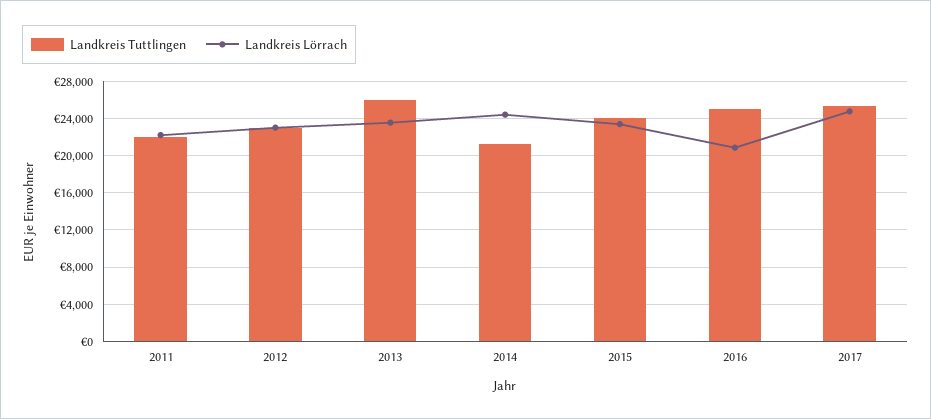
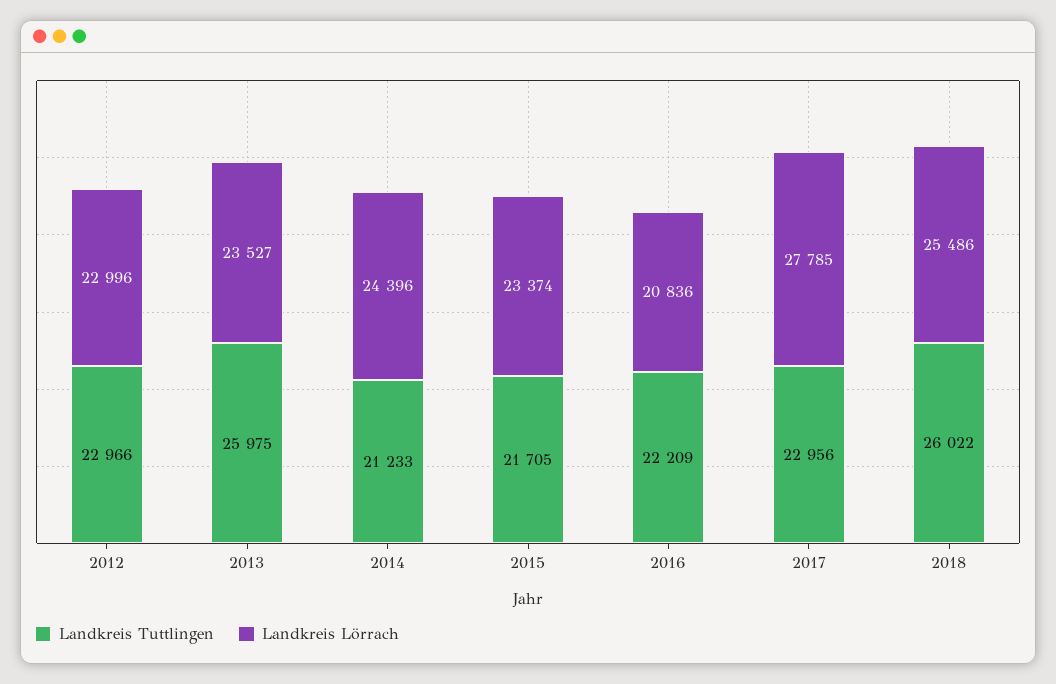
Landkreis Tuttlingen, 2011: 22000 -> none
Landkreis Lörrach, 2011: 22000 -> none
Landkreis Tuttlingen, 2015: 24000 -> 21705
Landkreis Tuttlingen, 2016: 25000 -> 22209
Landkreis Tuttlingen, 2017: 25000 -> 22956
Landkreis Lörrach, 2017: 25000 -> 27785
Landkreis Tuttlingen, 2018: none -> 26022
Landkreis Lörrach, 2018: none -> 25486

